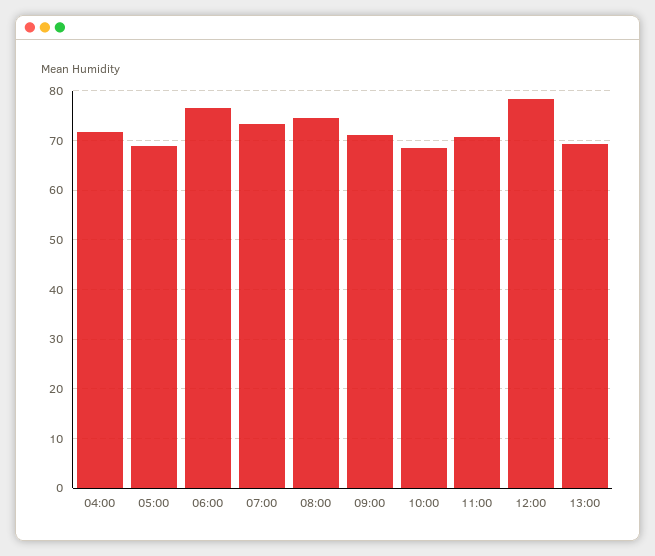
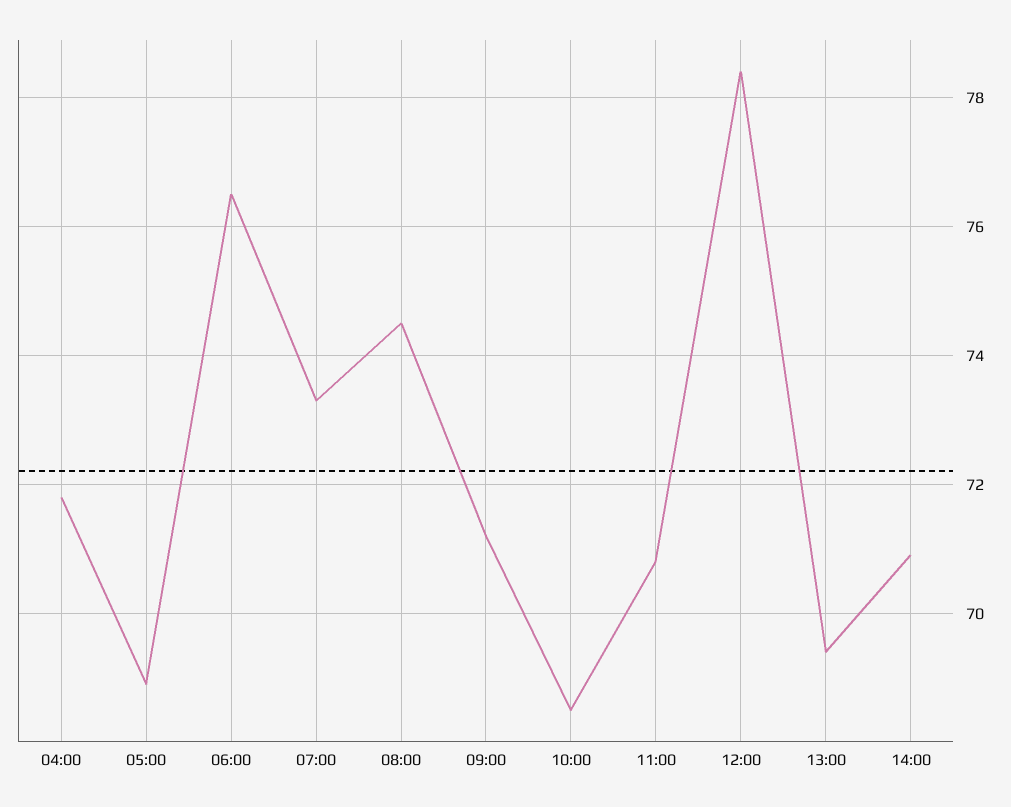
14:00: none -> 71

